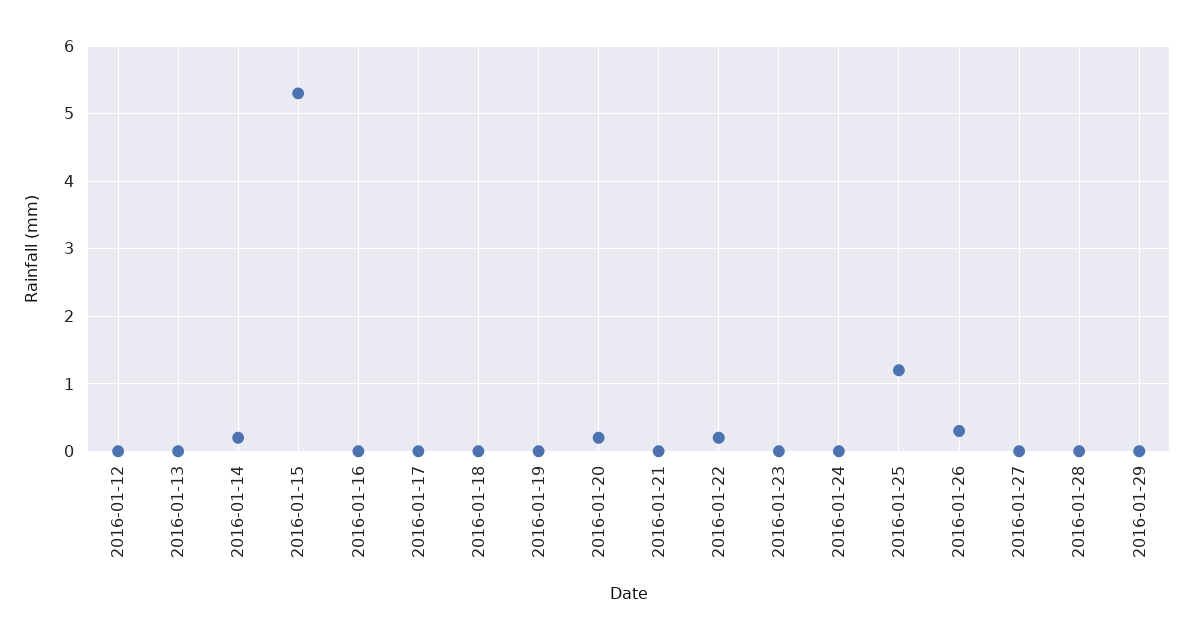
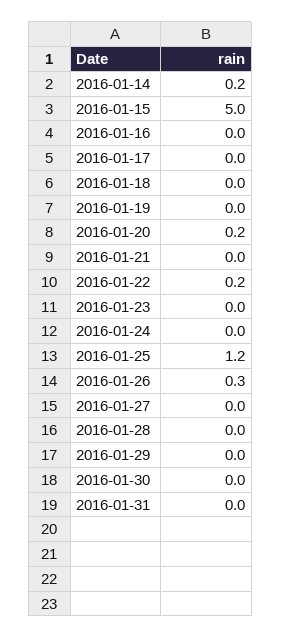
2016-01-12: 0 -> none
2016-01-13: 0 -> none
2016-01-15: 5.3 -> 5
2016-01-30: none -> 0
2016-01-31: none -> 0

